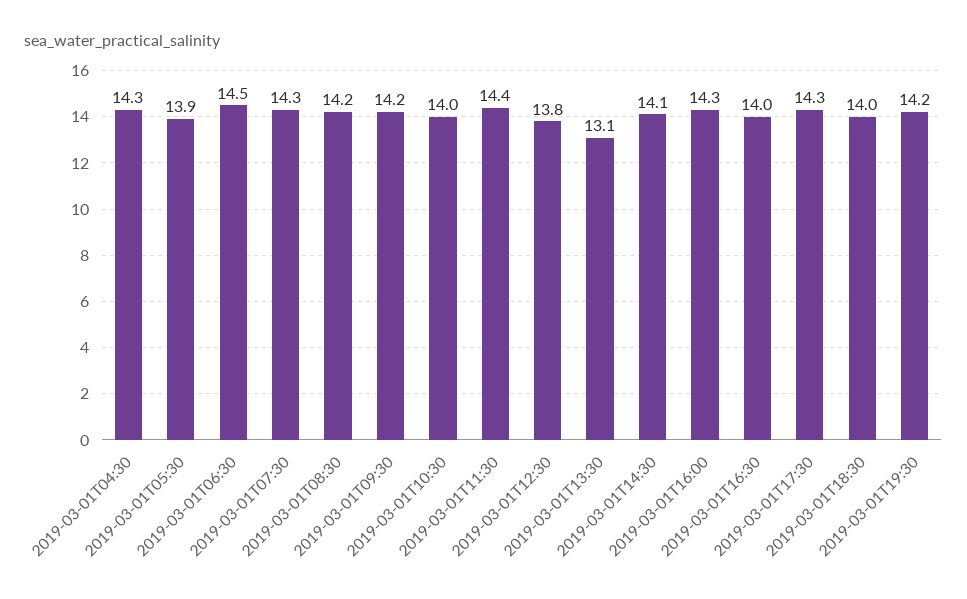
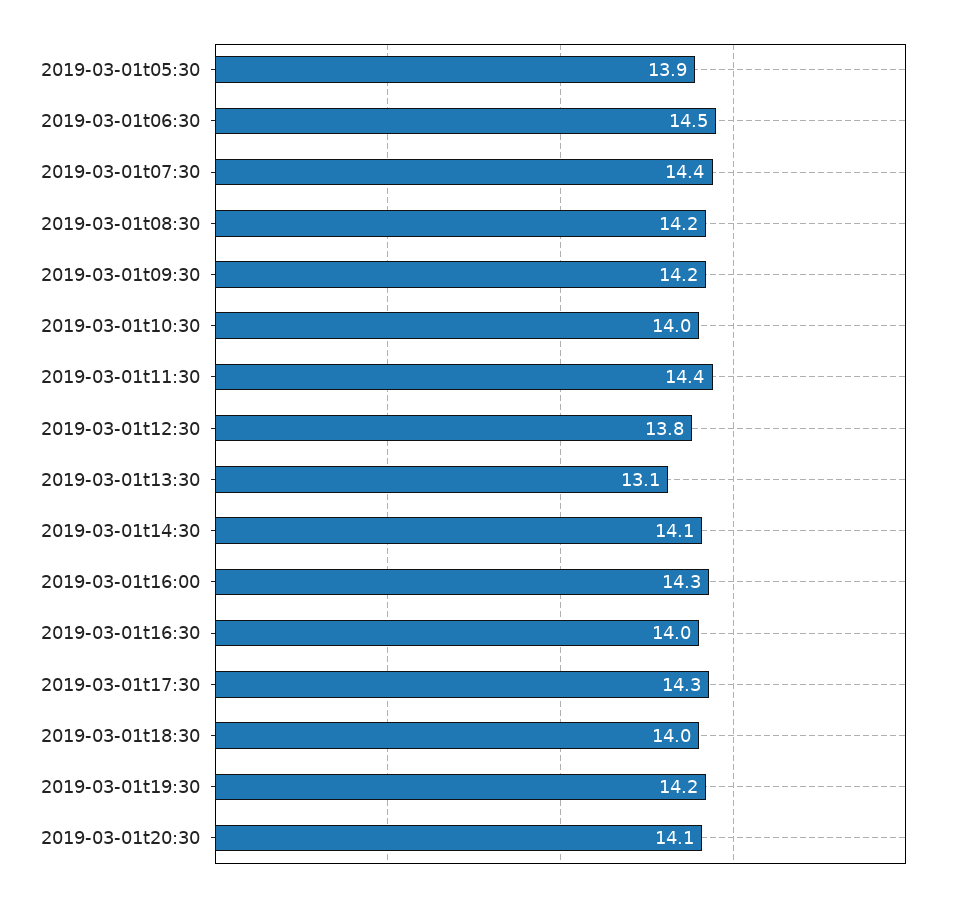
2019-03-01T04:30: 14.3 -> none
2019-03-01T07:30: 14.3 -> 14.4
2019-03-01t20:30: none -> 14.1

